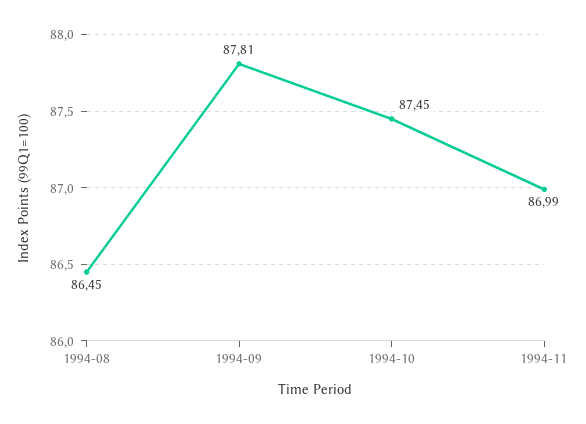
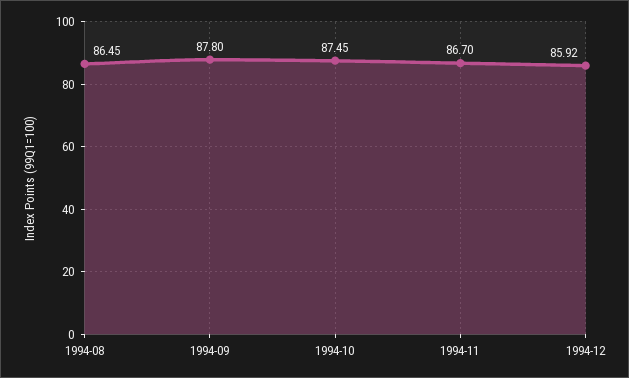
1994-09: 87.81 -> 87.8
1994-11: 86.99 -> 86.7
1994-12: none -> 85.92

